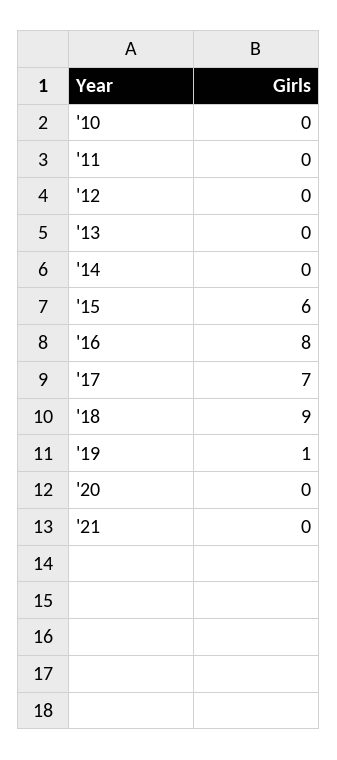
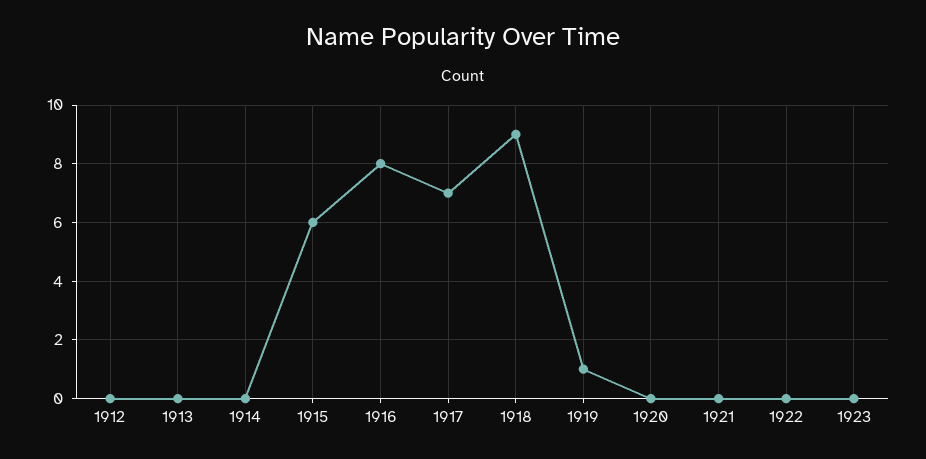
'10: 0 -> none
'11: 0 -> none
1922: none -> 0
1923: none -> 0

